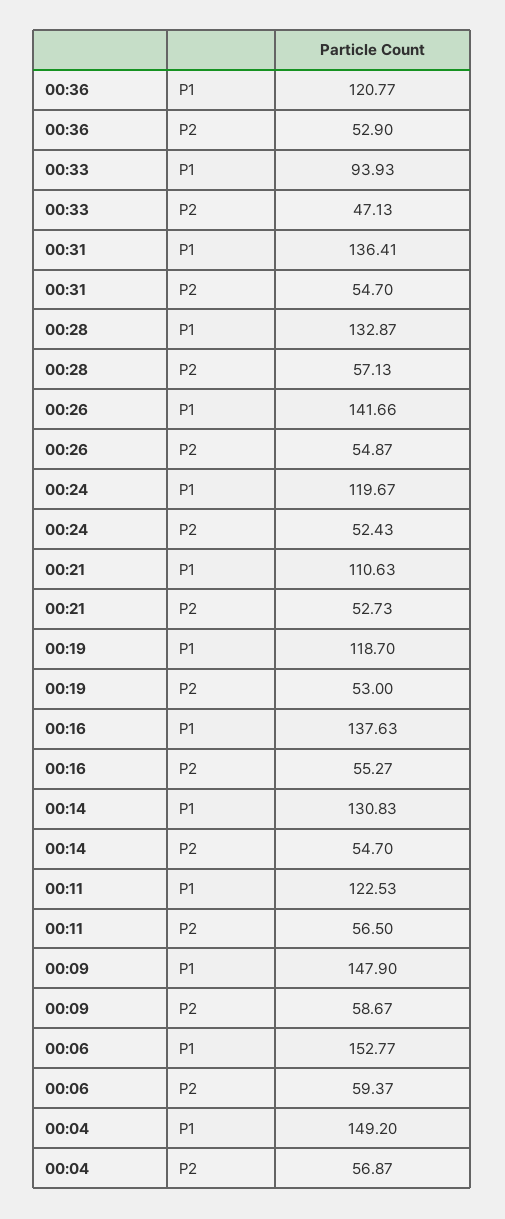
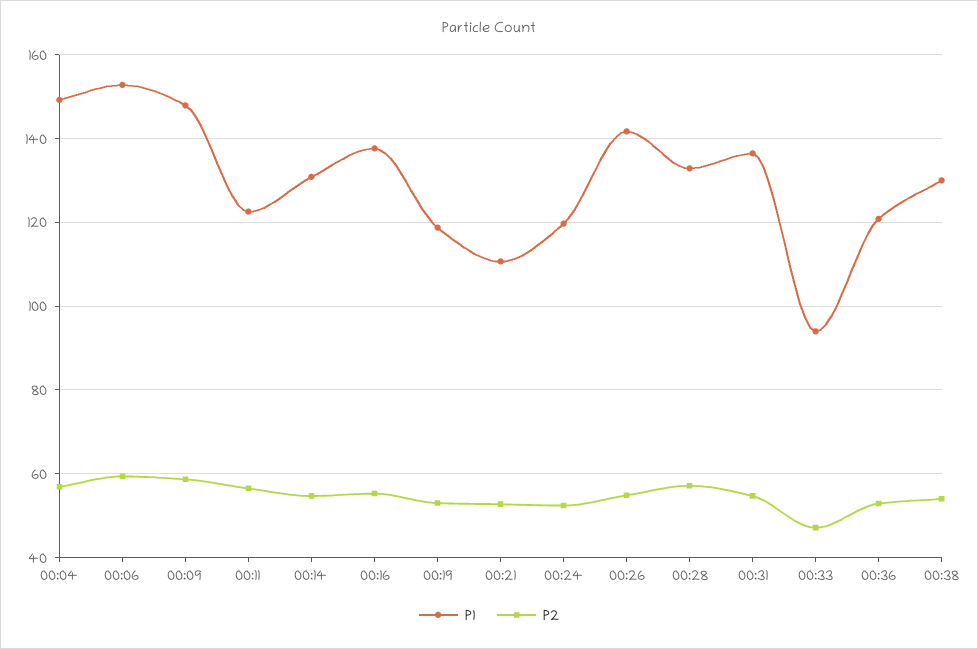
P1, 00:38: none -> 130
P2, 00:38: none -> 54

